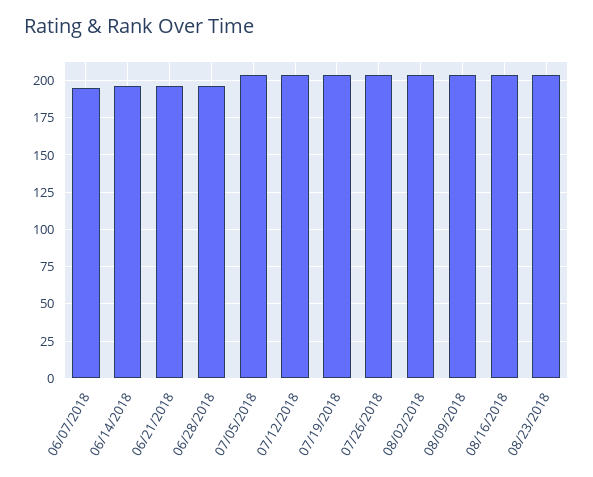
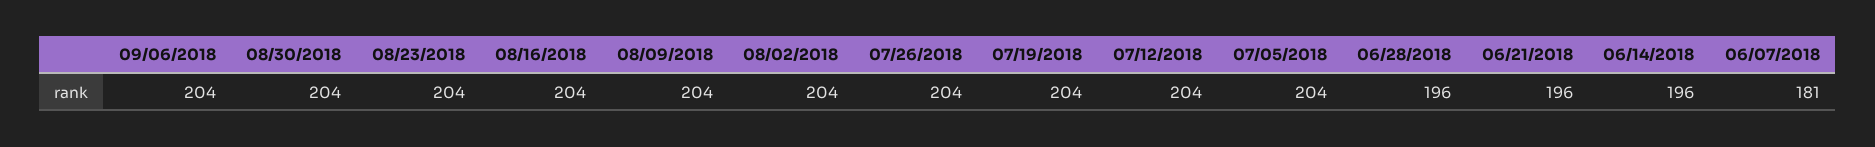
06/07/2018: 195 -> 181
09/06/2018: none -> 204
08/30/2018: none -> 204

